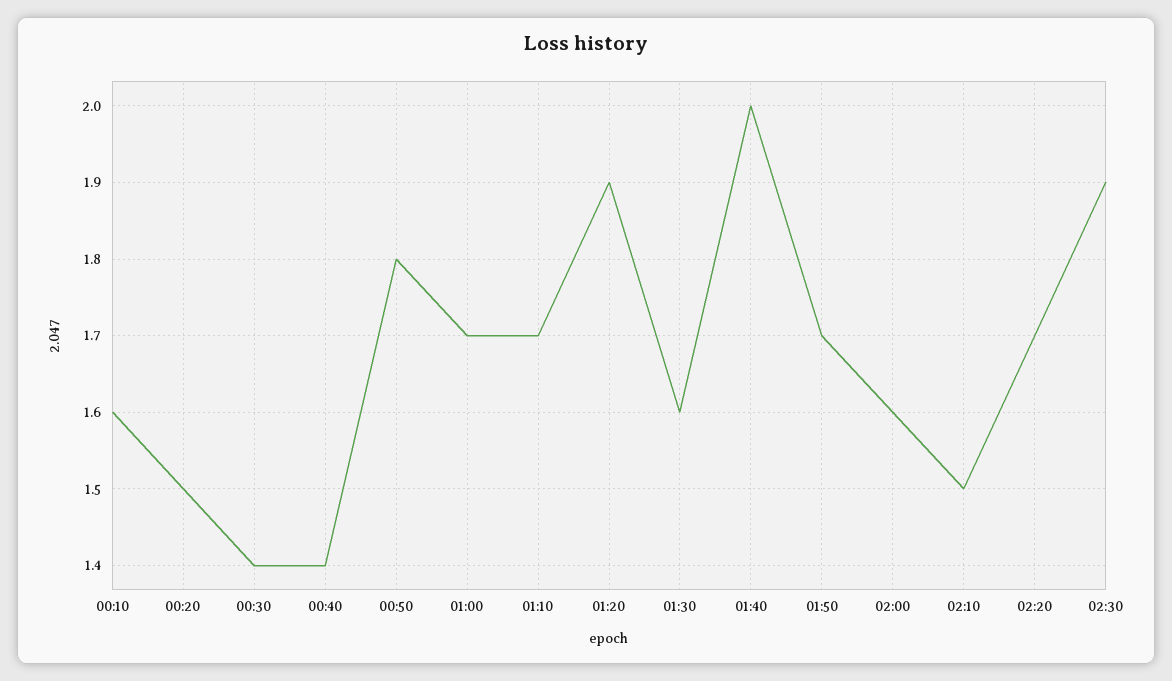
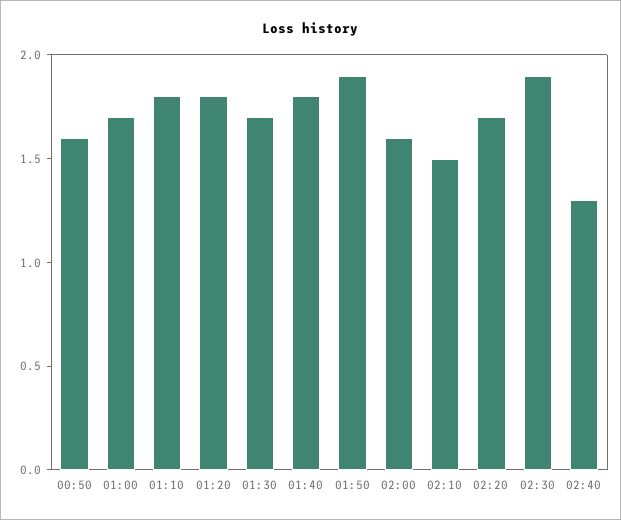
00:10: 1.6 -> none
00:20: 1.5 -> none
00:30: 1.4 -> none
00:40: 1.4 -> none
00:50: 1.8 -> 1.6
01:10: 1.7 -> 1.8
01:20: 1.9 -> 1.8
01:30: 1.6 -> 1.7
01:40: 2 -> 1.8
01:50: 1.7 -> 1.9
02:40: none -> 1.3

